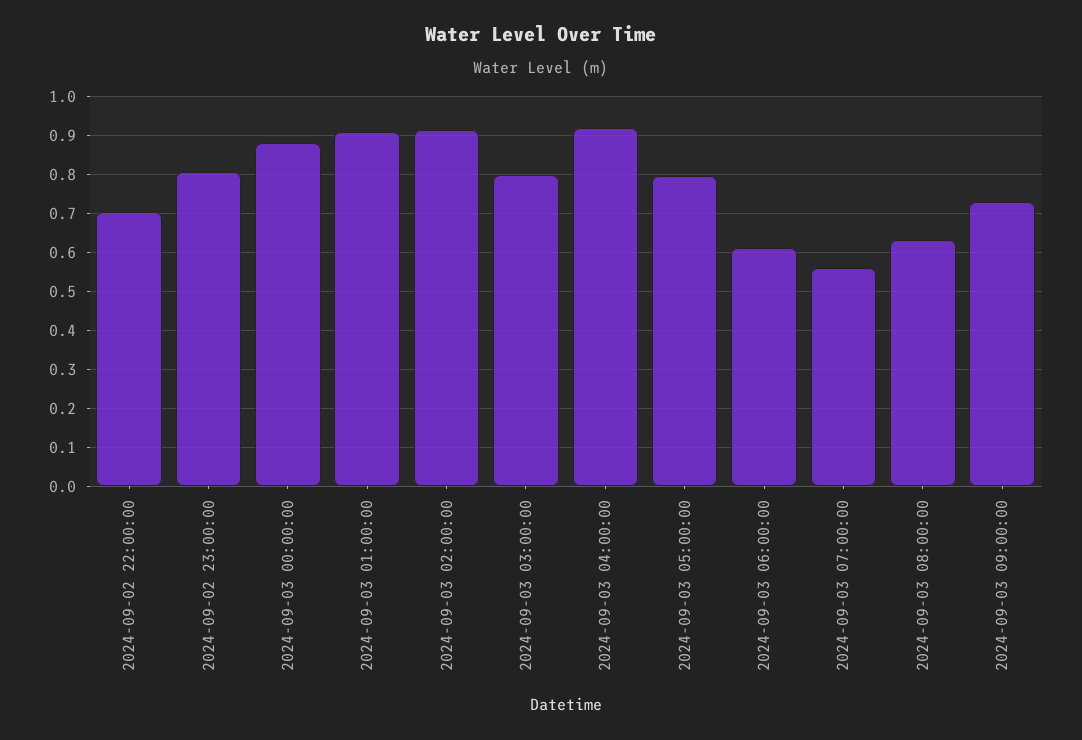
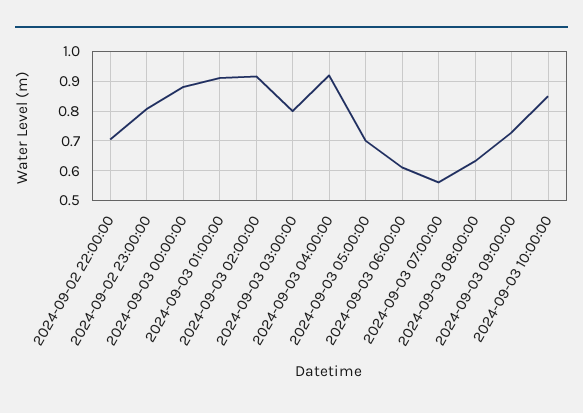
2024-09-03 05:00:00: 0.8 -> 0.7
2024-09-03 10:00:00: none -> 0.85

